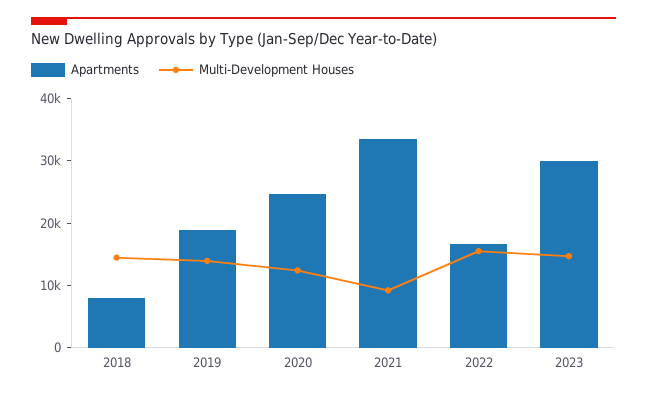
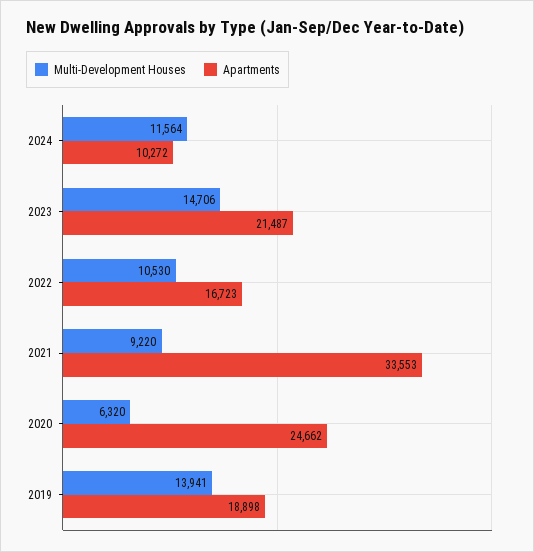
Apartments, 2018: 8000 -> none
Multi-Development Houses, 2018: 14000 -> none
Multi-Development Houses, 2020: 12000 -> 6320
Multi-Development Houses, 2022: 16000 -> 10530
Apartments, 2023: 30000 -> 21487
Multi-Development Houses, 2024: none -> 11564
Apartments, 2024: none -> 10272

